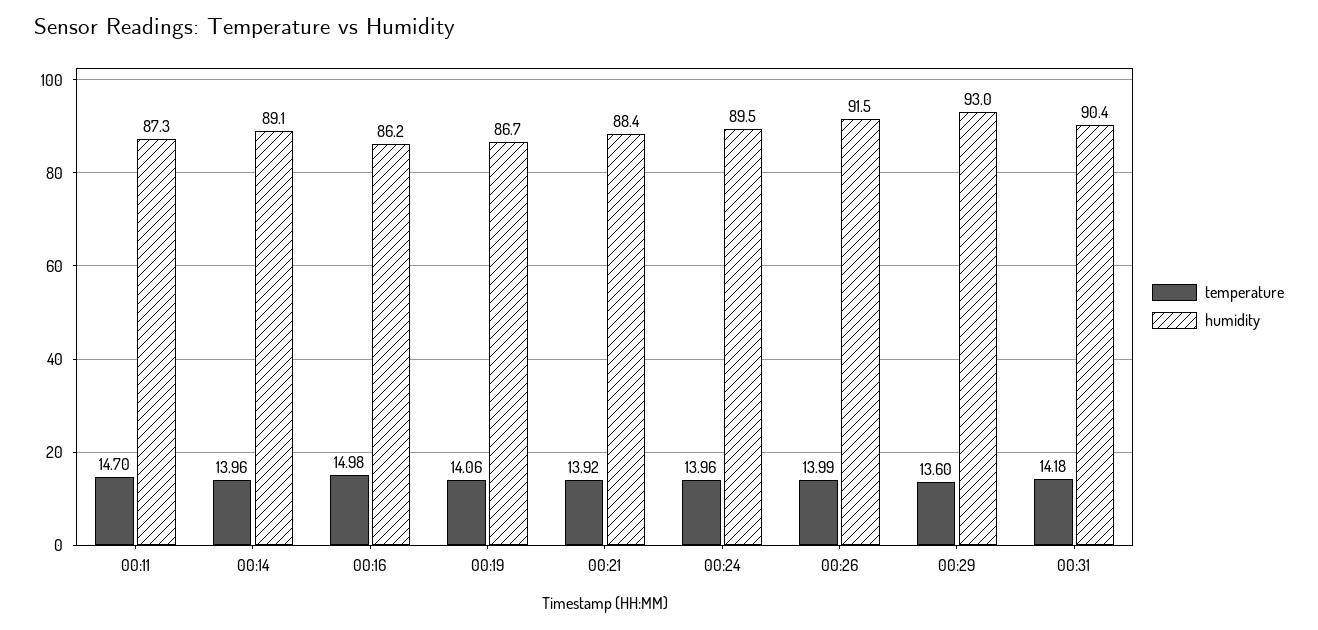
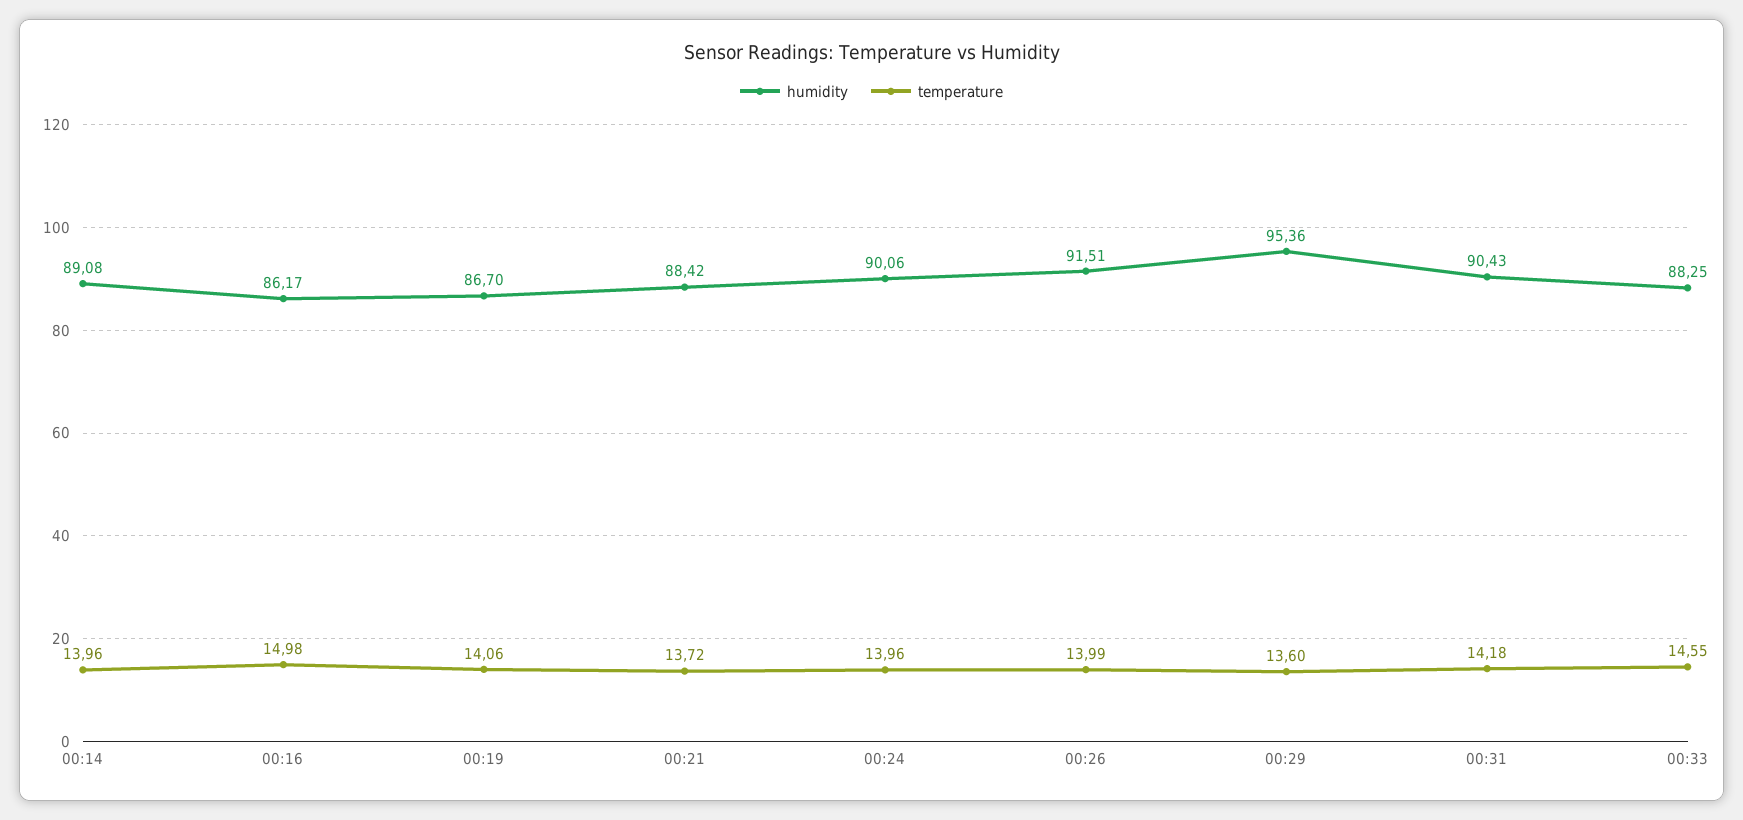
temperature, 00:11: 14.7 -> none
humidity, 00:11: 87.3 -> none
temperature, 00:21: 13.92 -> 13.72
humidity, 00:24: 89.5 -> 90.06
humidity, 00:29: 93 -> 95.36
humidity, 00:33: none -> 88.25
temperature, 00:33: none -> 14.55

